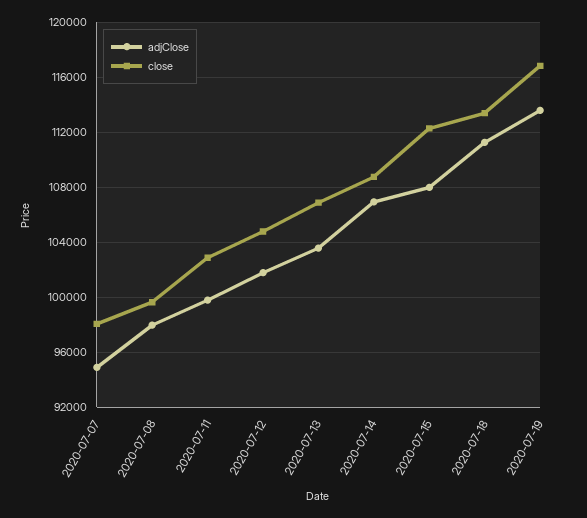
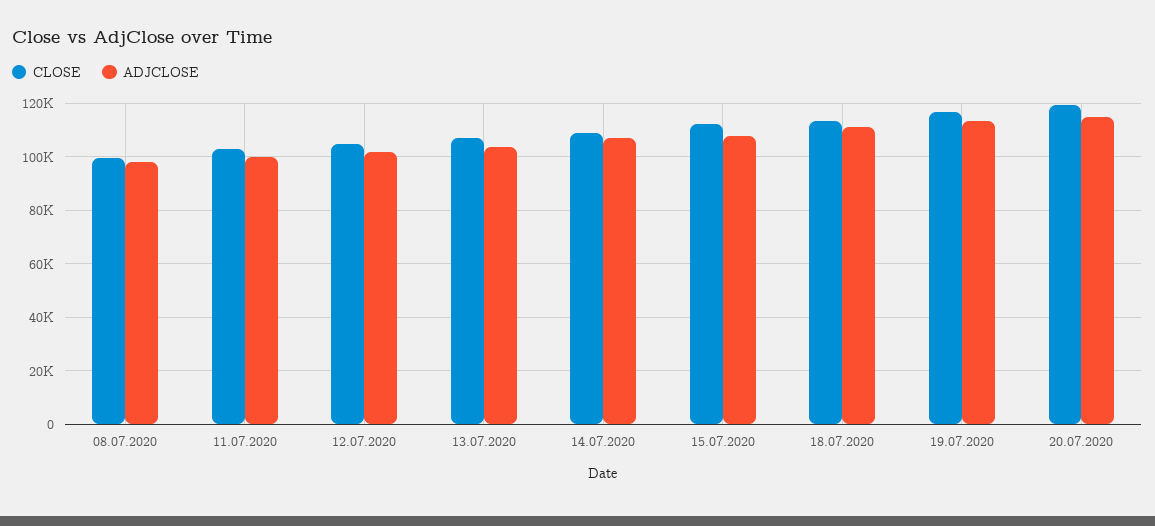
adjClose, 2020-07-07: 95000 -> none
close, 2020-07-07: 98000 -> none
close, 20.07.2020: none -> 120000
adjClose, 20.07.2020: none -> 115000

